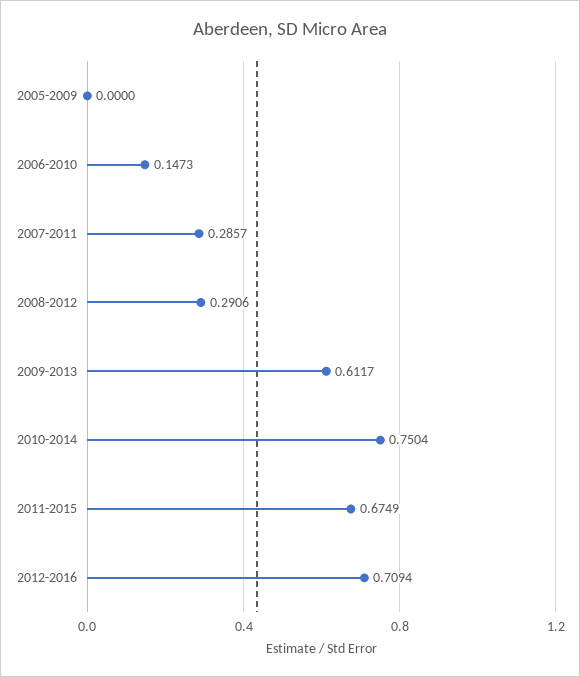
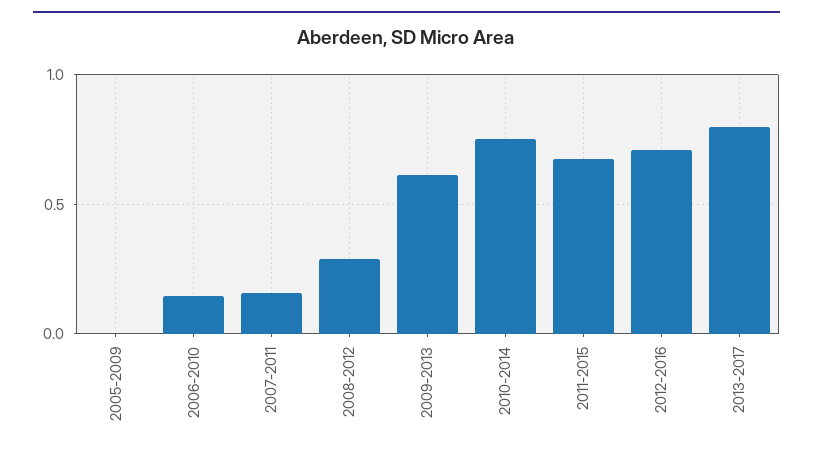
2007-2011: 0.2857 -> 0.15
2013-2017: none -> 0.8

